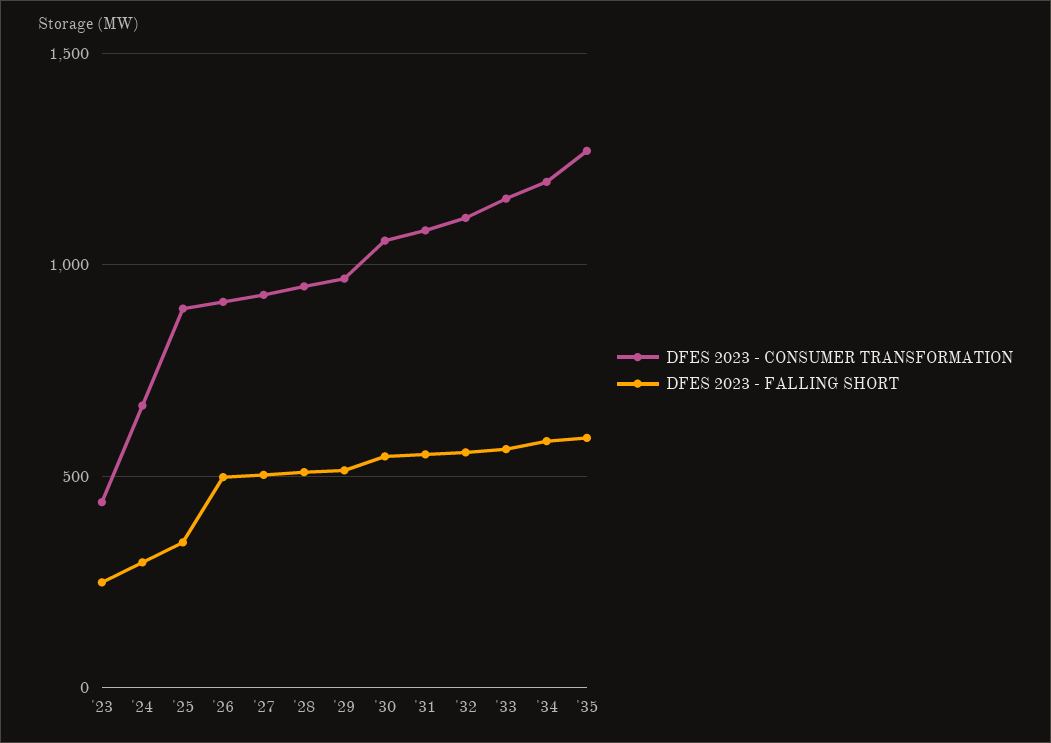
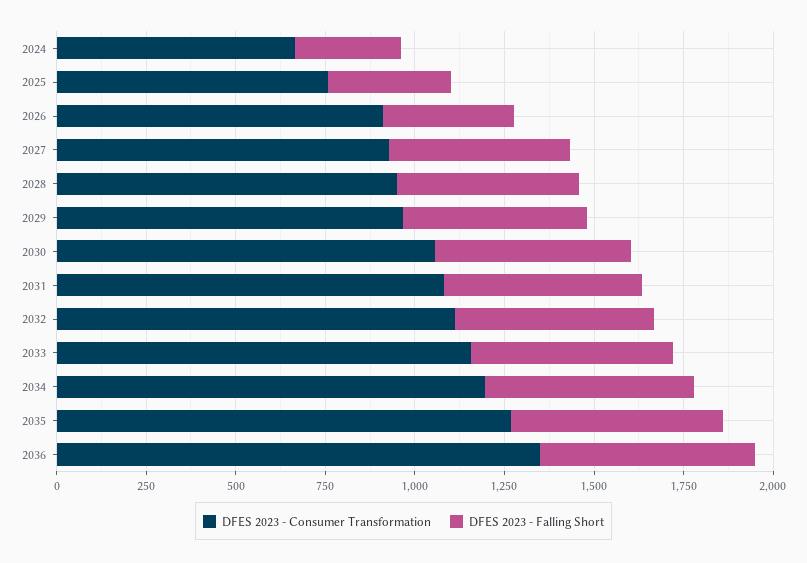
DFES 2023 - CONSUMER TRANSFORMATION, '23: 450 -> none
DFES 2023 - FALLING SHORT, '23: 250 -> none
DFES 2023 - CONSUMER TRANSFORMATION, '25: 900 -> 750
DFES 2023 - FALLING SHORT, '26: 500 -> 350
DFES 2023 - CONSUMER TRANSFORMATION, 2036: none -> 1350
DFES 2023 - FALLING SHORT, 2036: none -> 600

